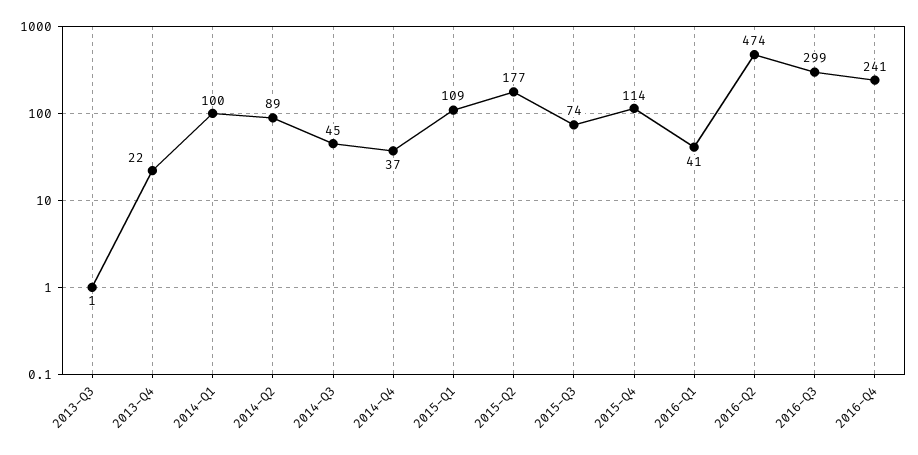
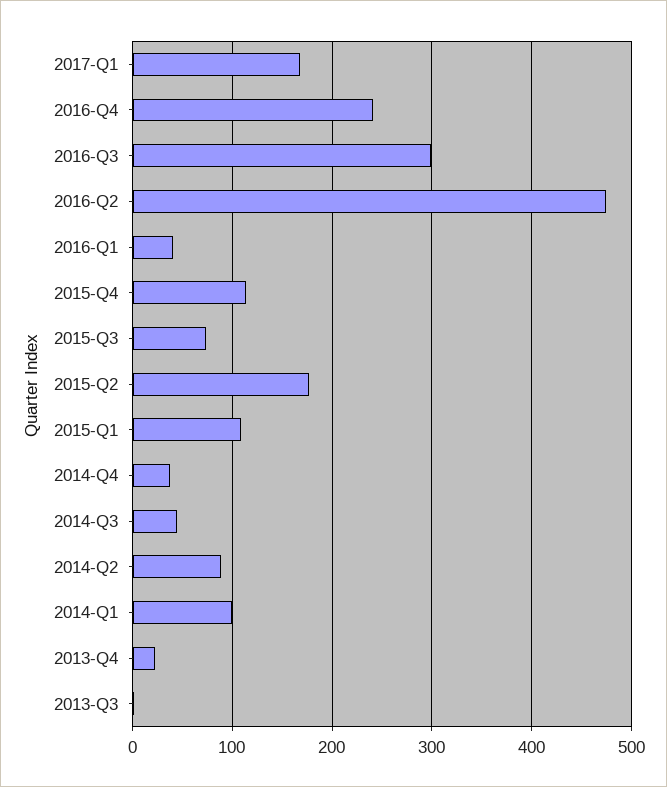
2017-Q1: none -> 170

